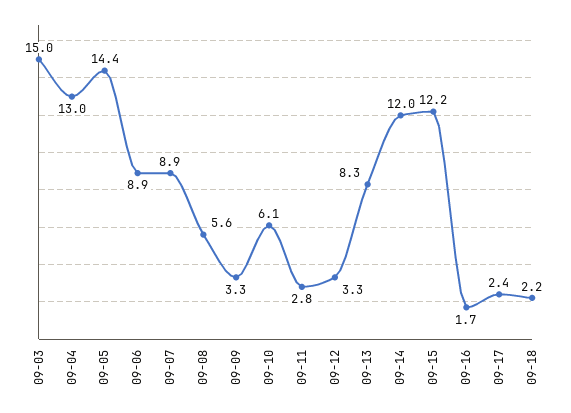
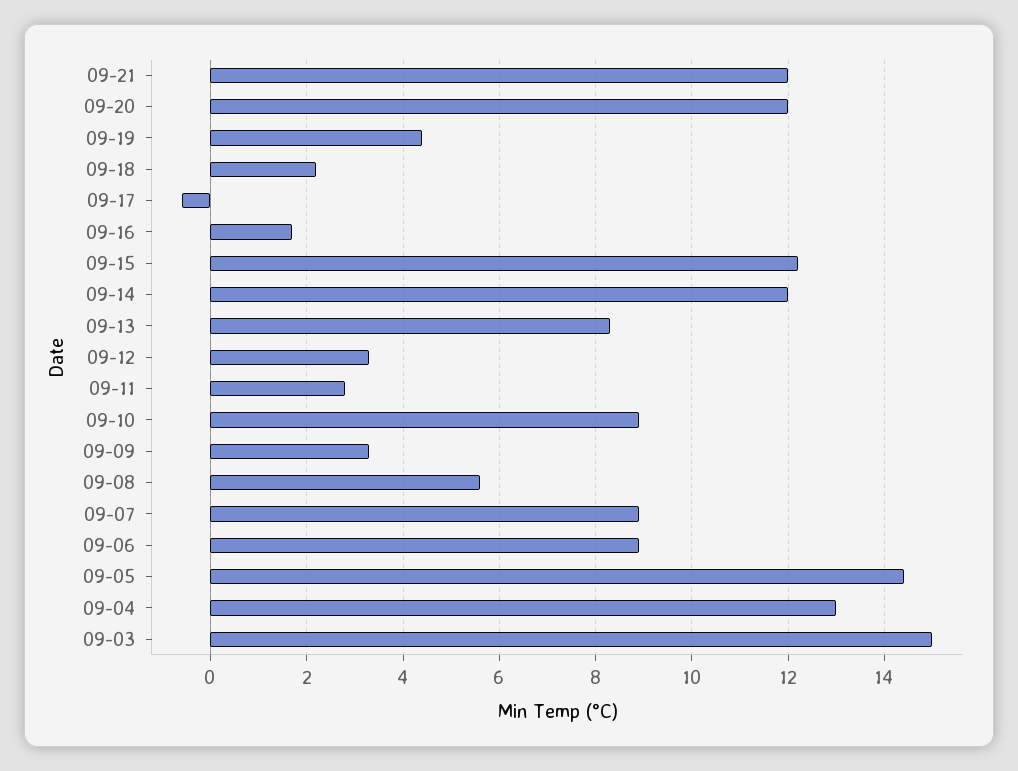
09-10: 6.1 -> 9
09-17: 2.4 -> -0.5
09-21: none -> 12
09-20: none -> 12
09-19: none -> 4.5

